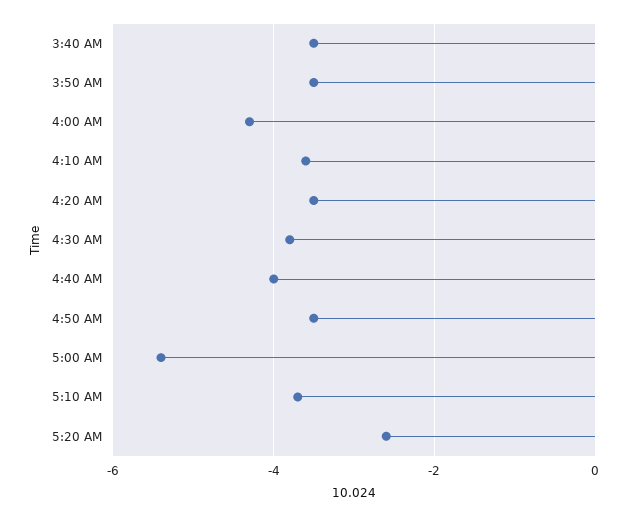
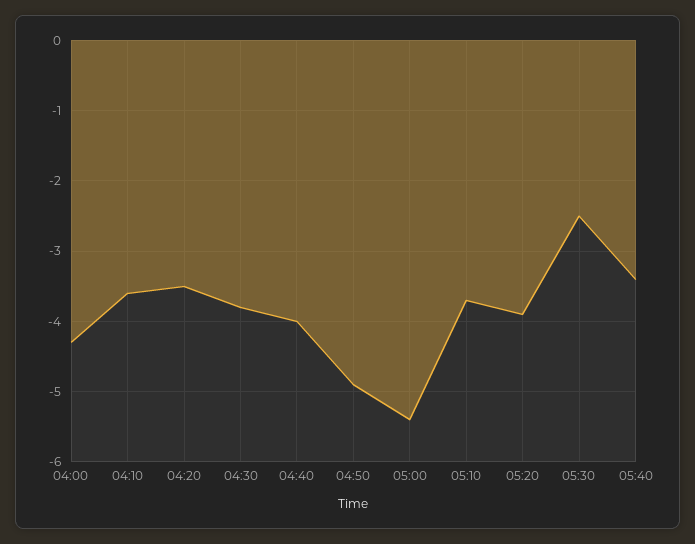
3:40 AM: -3.5 -> none
3:50 AM: -3.5 -> none
4:50 AM: -3.5 -> -4.9
5:20 AM: -2.5 -> -3.9
05:30: none -> -2.5
05:40: none -> -3.4

